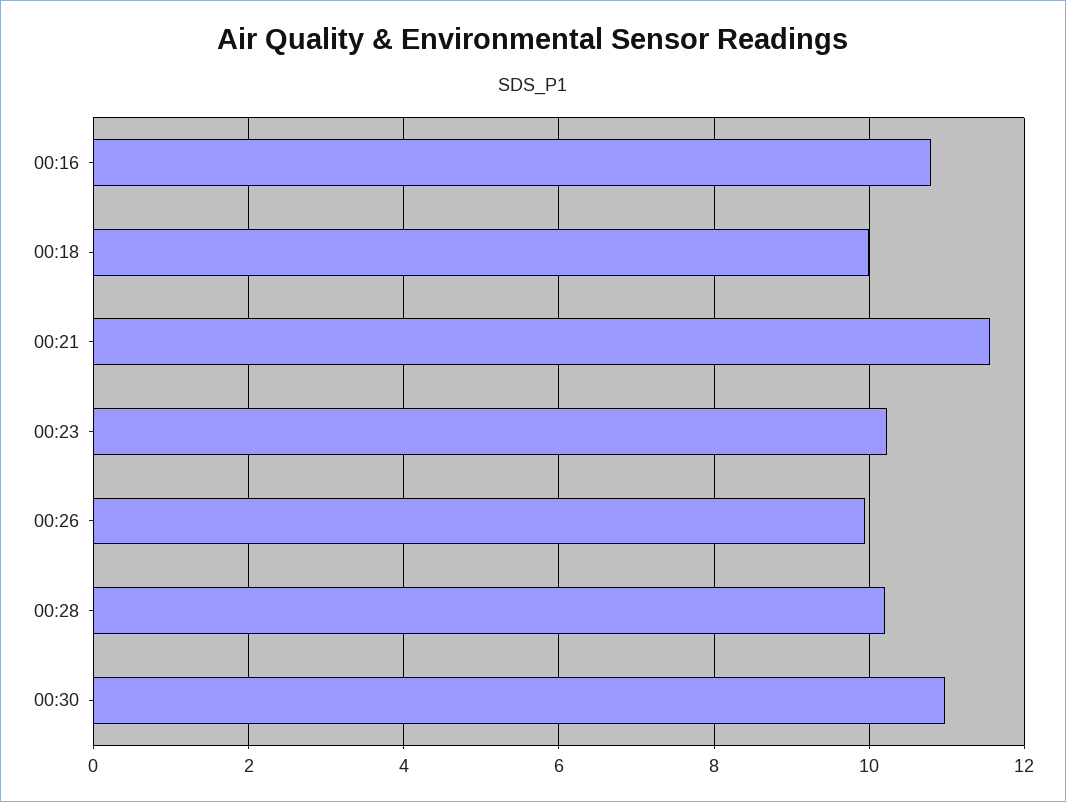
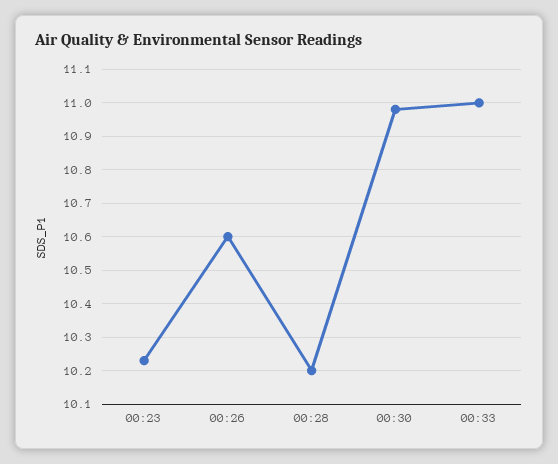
00:16: 10.8 -> none
00:18: 10 -> none
00:21: 11.6 -> none
00:26: 10 -> 10.6
00:33: none -> 11

